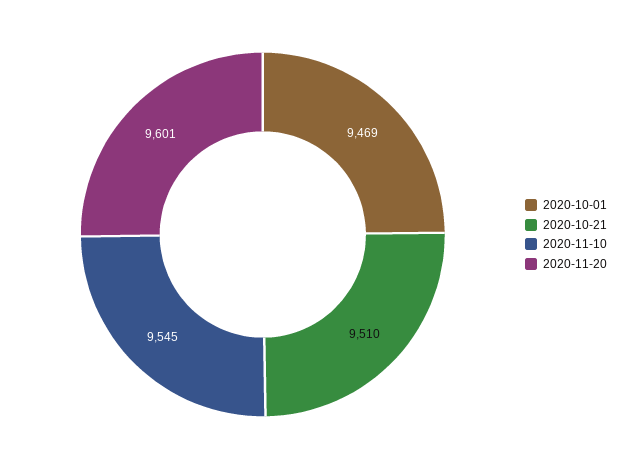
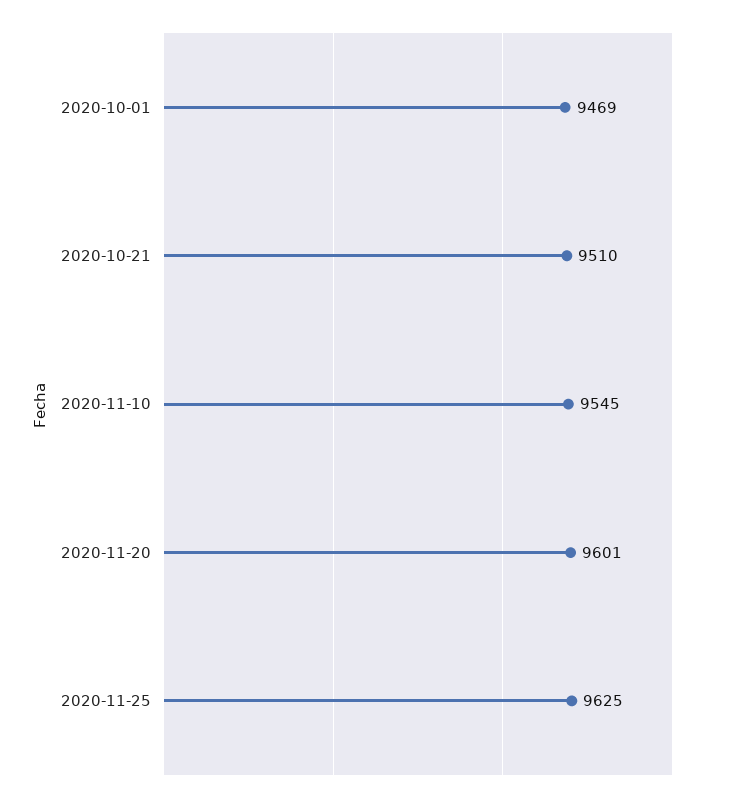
2020-11-25: none -> 9625

